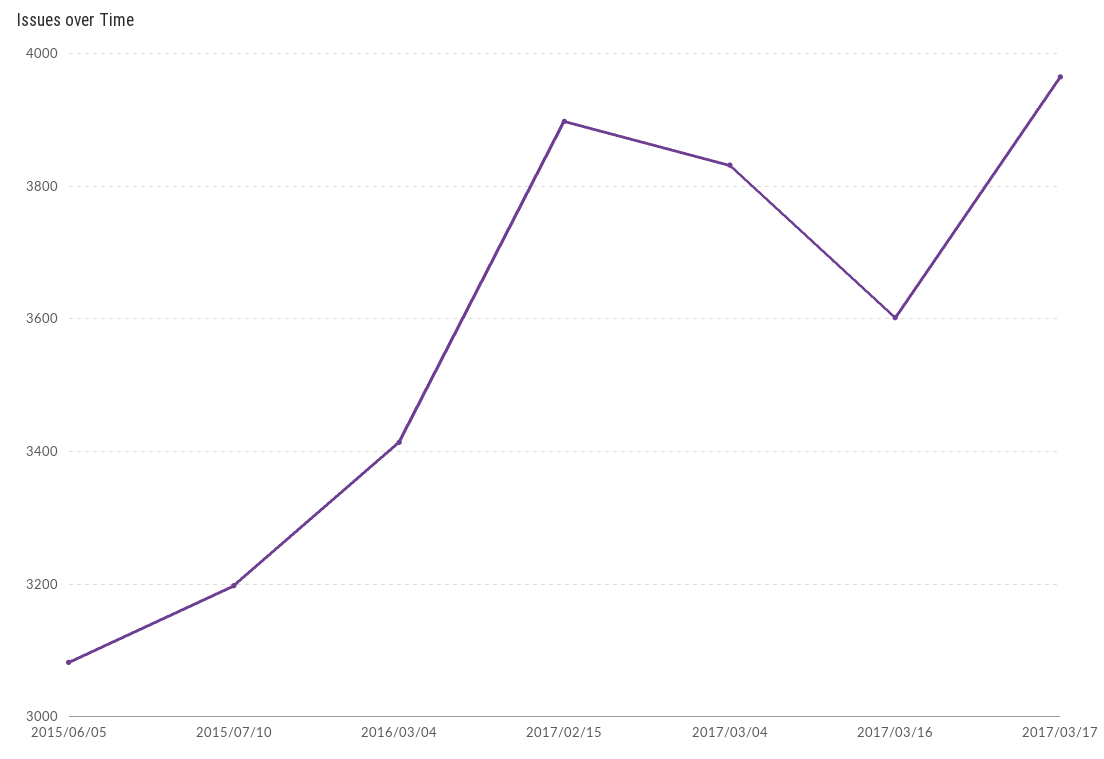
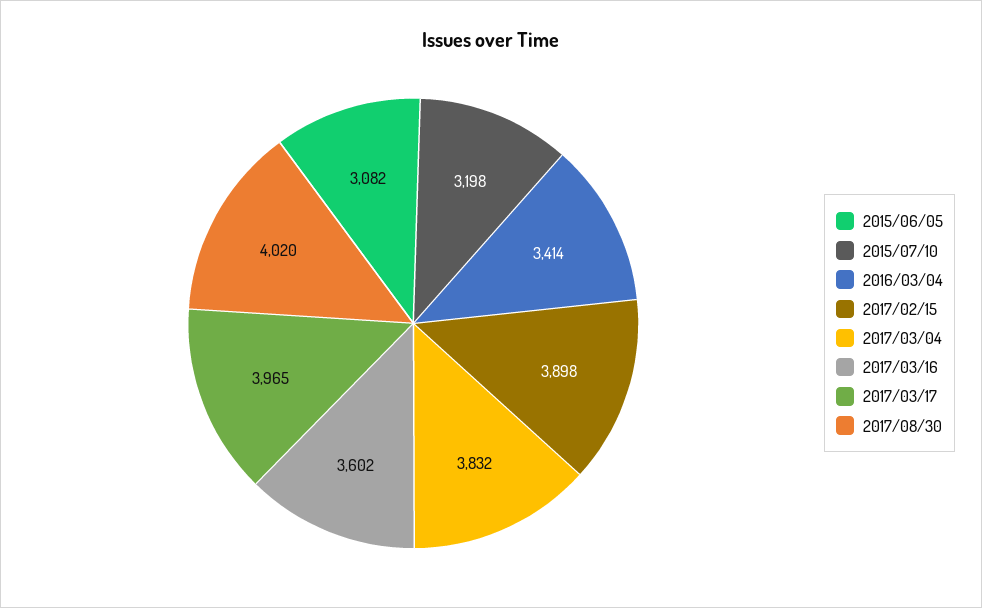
2017/08/30: none -> 4020

